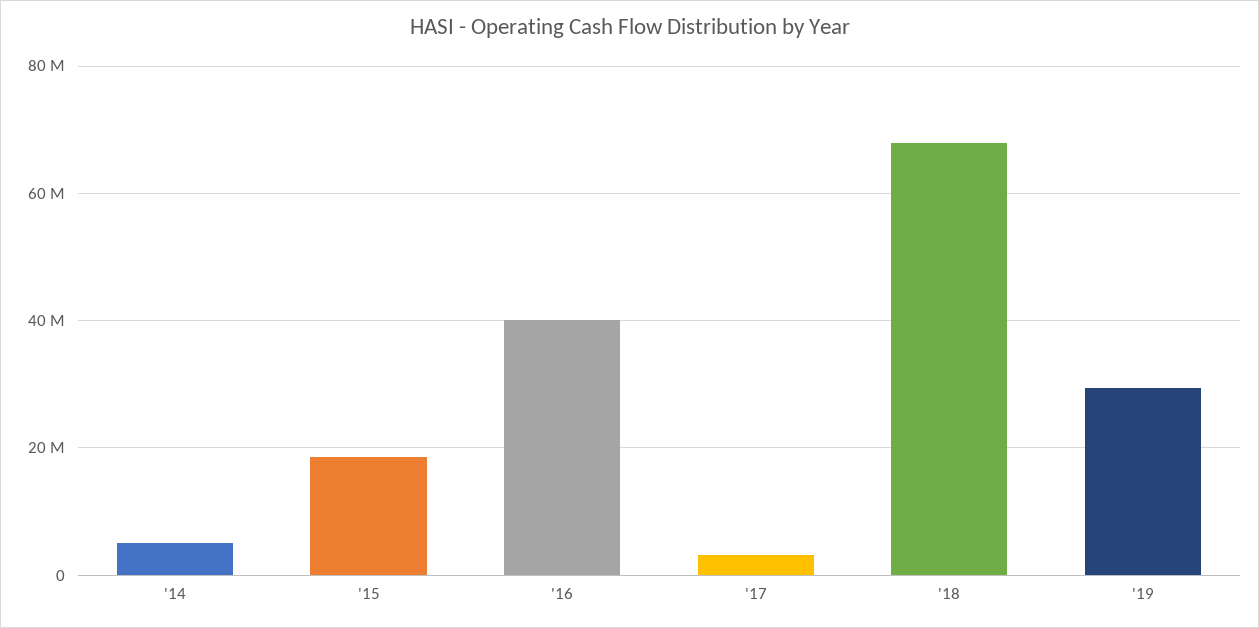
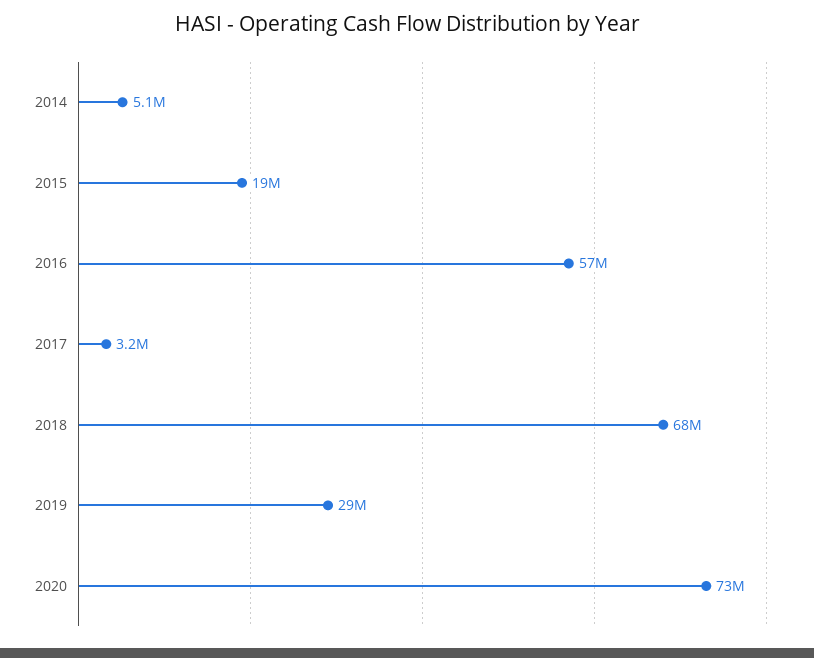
'16: 40000000 -> 57000000
2020: none -> 73000000

